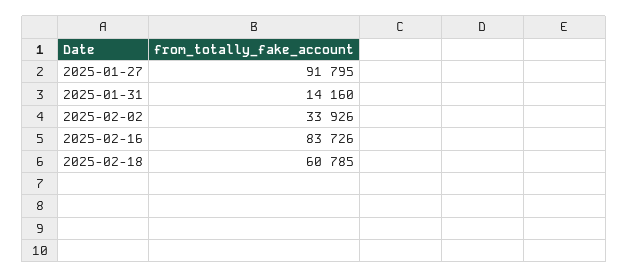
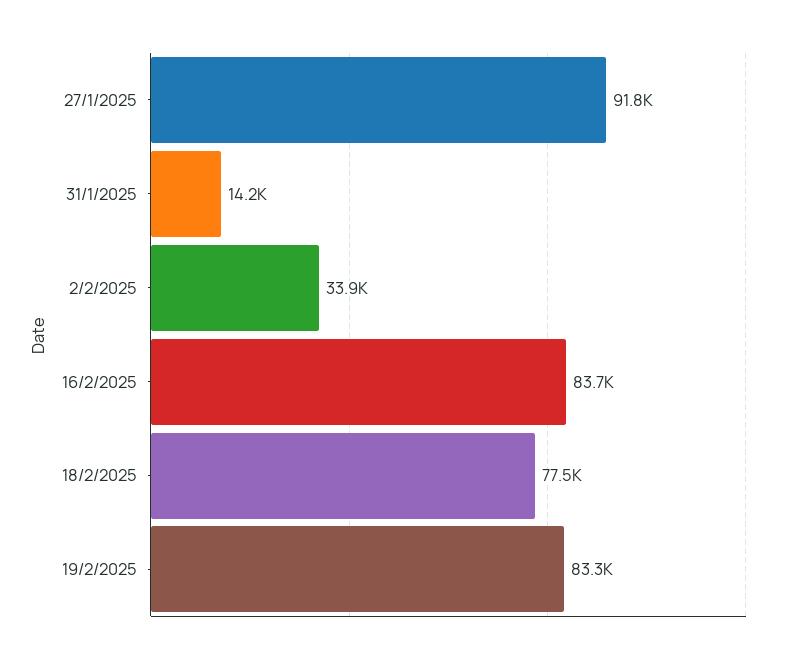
2025-02-18: 60785 -> 77500
19/2/2025: none -> 83300

